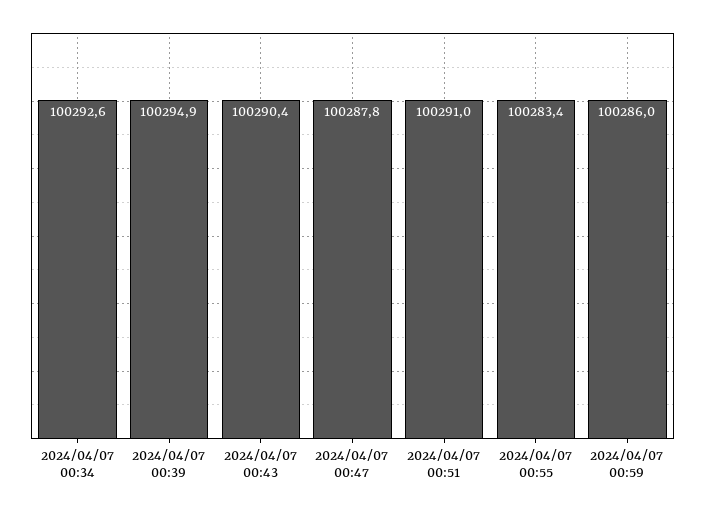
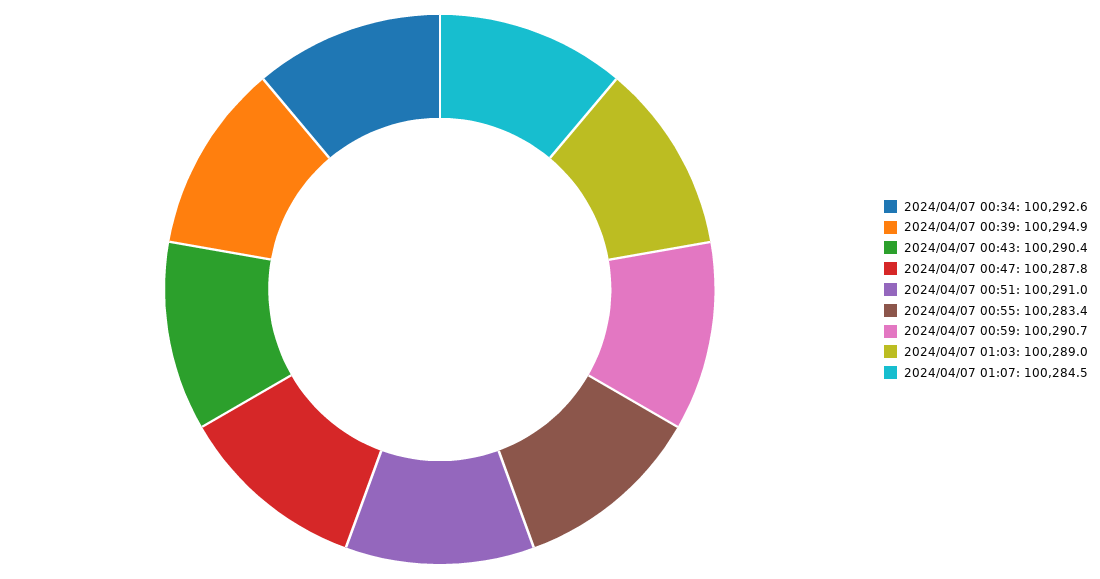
2024/04/07 00:59: 100286 -> 100290.7
2024/04/07 01:03: none -> 100289
2024/04/07 01:07: none -> 100284.5

